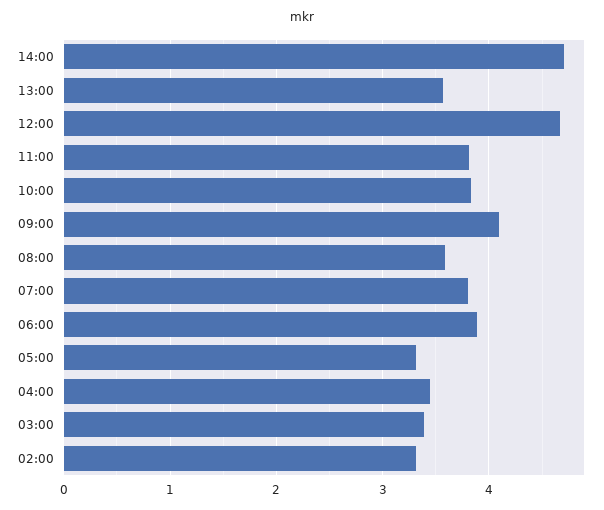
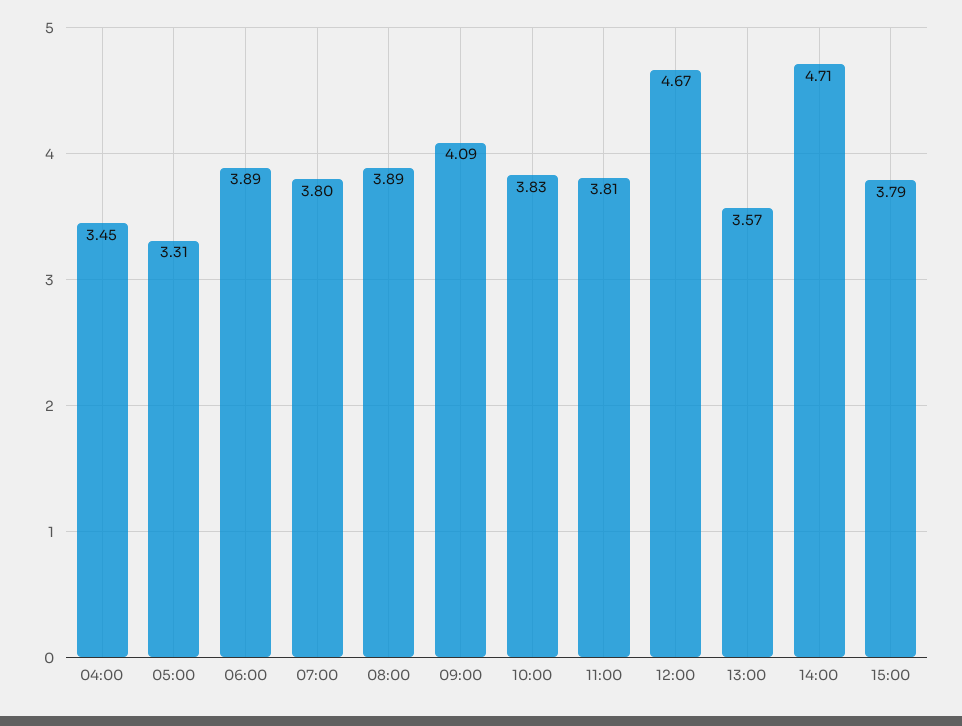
08:00: 3.6 -> 3.89
03:00: 3.4 -> none
02:00: 3.3 -> none
15:00: none -> 3.79

